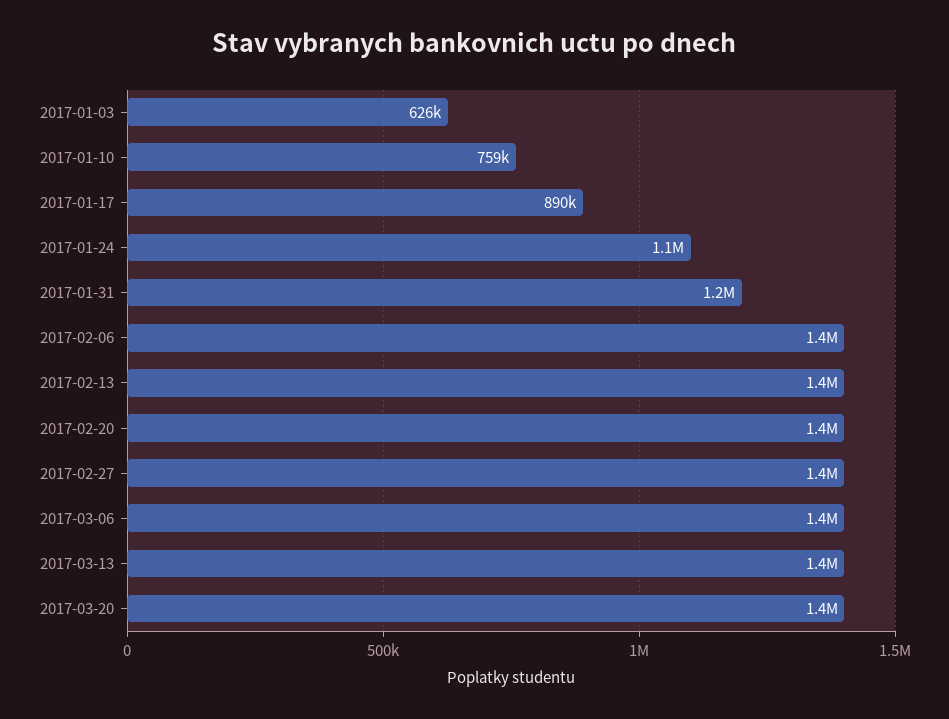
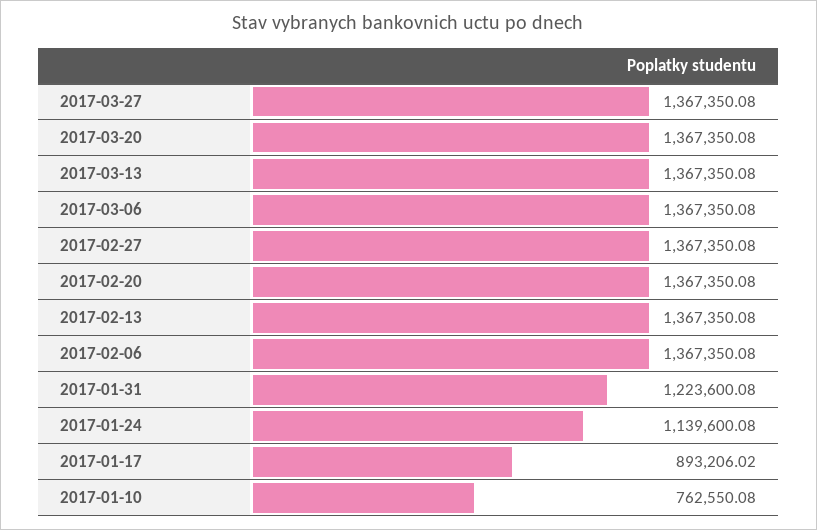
2017-01-03: 626000 -> none
2017-01-10: 759000 -> 762550.08
2017-01-17: 890000 -> 893206.02
2017-03-27: none -> 1367350.08

